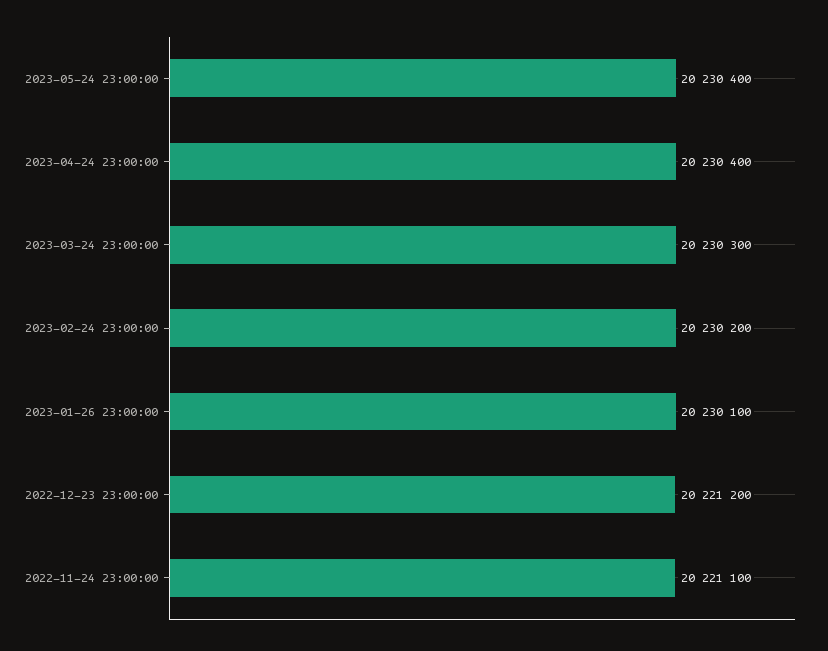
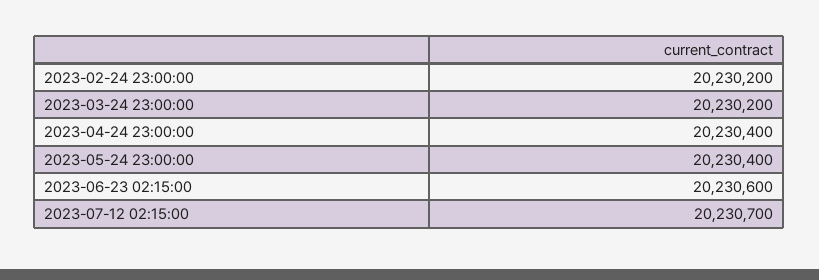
2023-03-24 23:00:00: 20230300 -> 20230200
2023-01-26 23:00:00: 20230100 -> none
2022-12-23 23:00:00: 20221200 -> none
2022-11-24 23:00:00: 20221100 -> none
2023-06-23 02:15:00: none -> 20230600
2023-07-12 02:15:00: none -> 20230700

